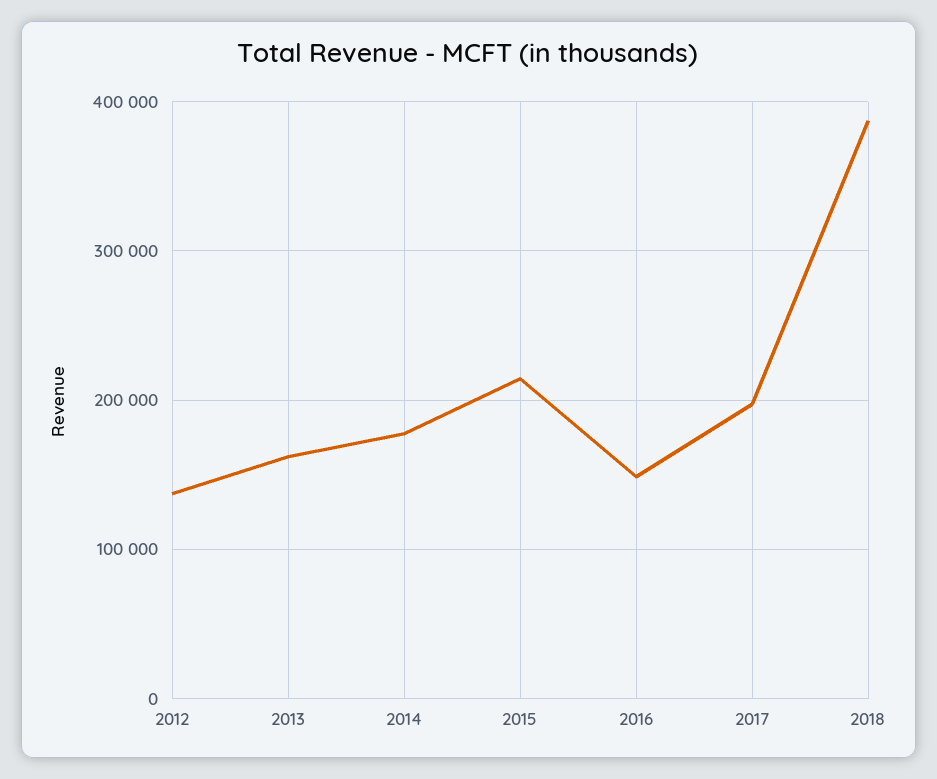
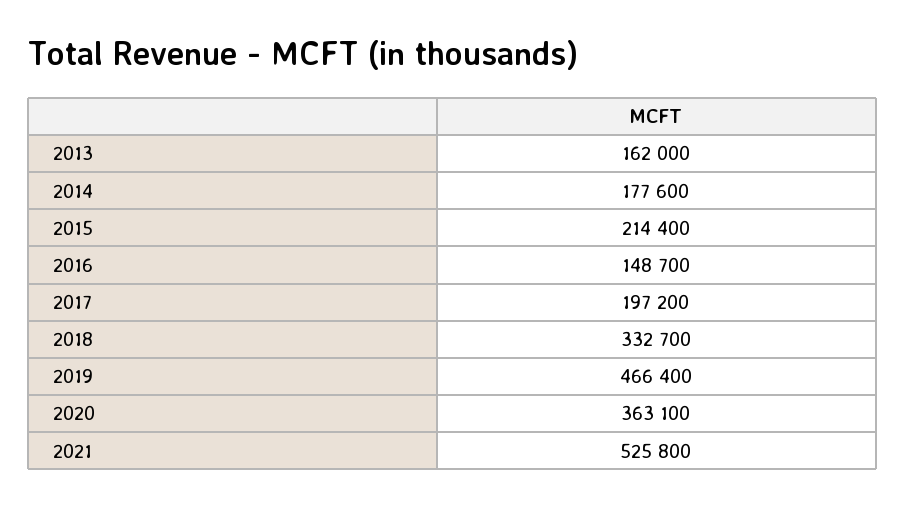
2012: 140000 -> none
2018: 390000 -> 332700
2019: none -> 466400
2020: none -> 363100
2021: none -> 525800

